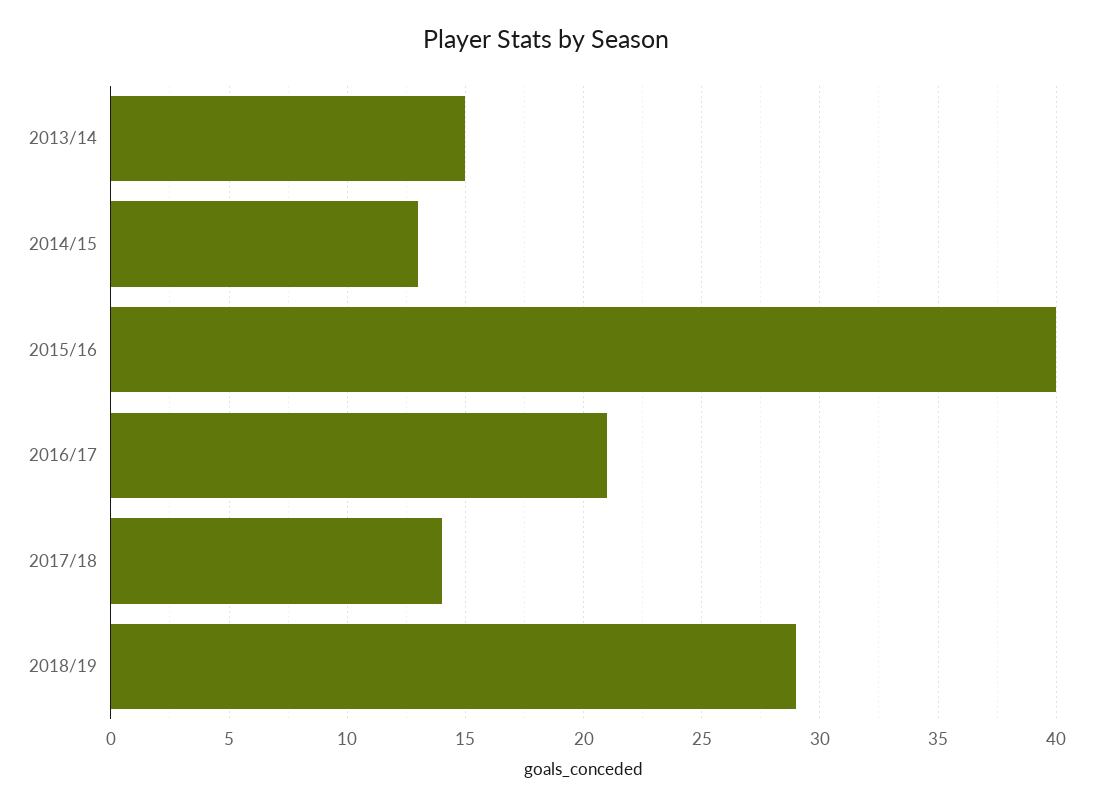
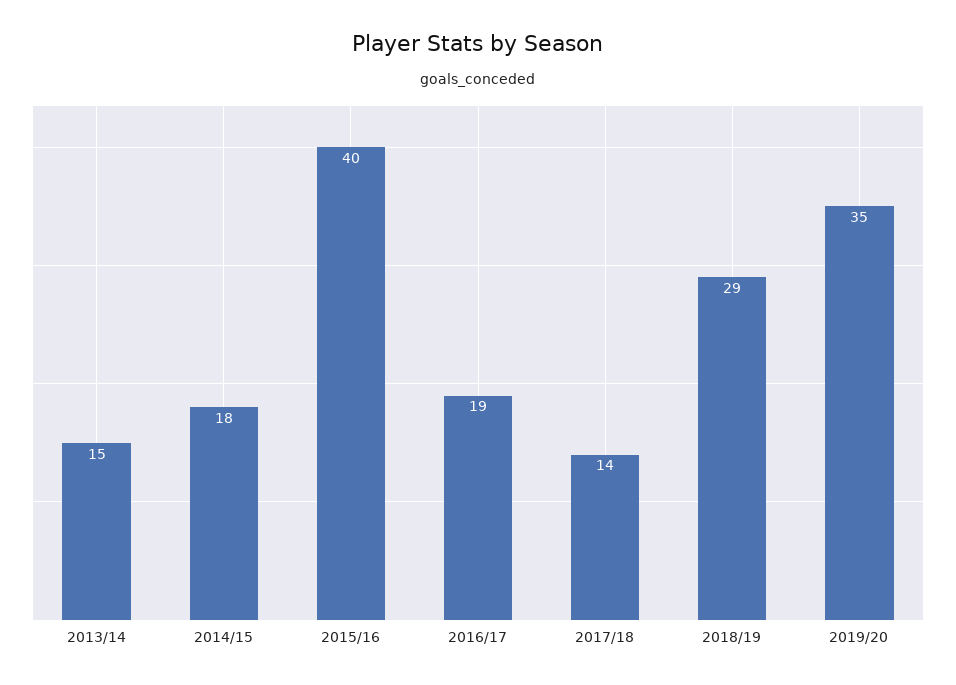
2014/15: 13 -> 18
2016/17: 21 -> 19
2019/20: none -> 35

